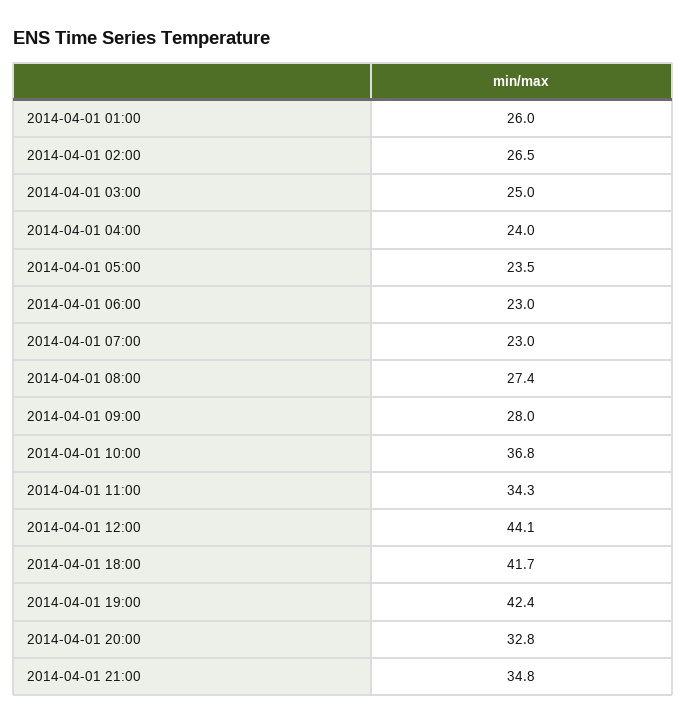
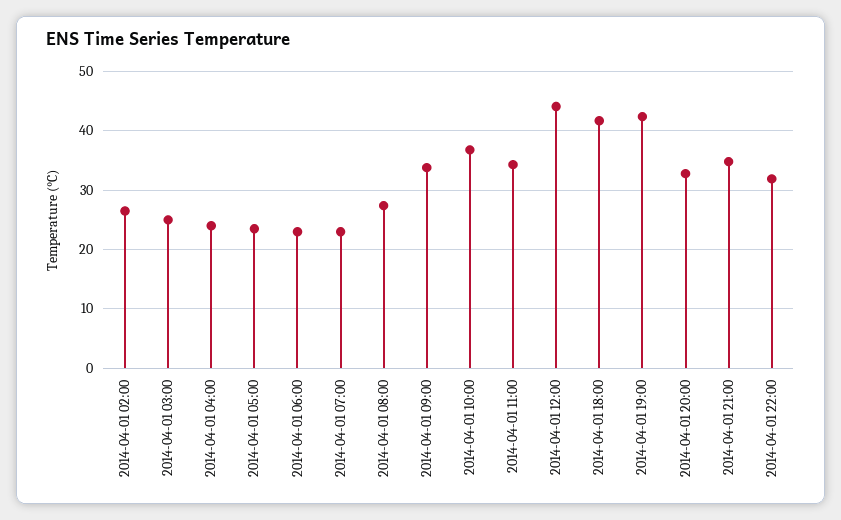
2014-04-01 01:00: 26 -> none
2014-04-01 09:00: 28 -> 34
2014-04-01 22:00: none -> 32

